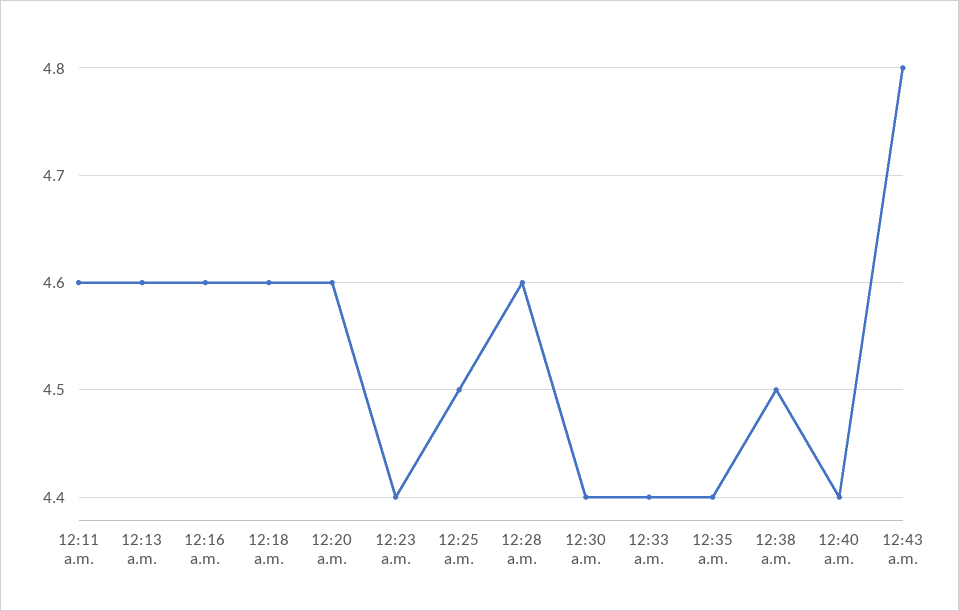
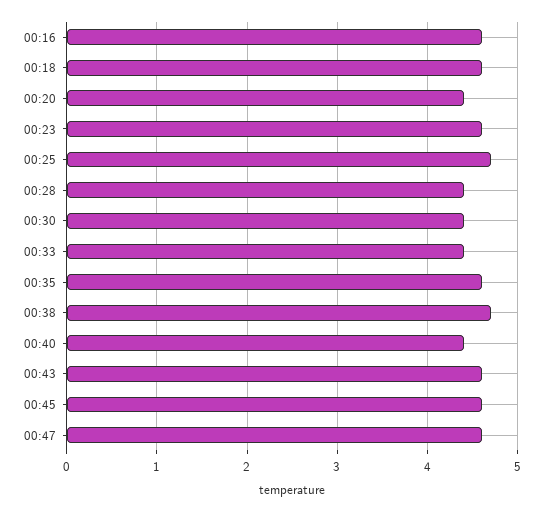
12:11 a.m.: 4.6 -> none
12:13 a.m.: 4.6 -> none
12:20 a.m.: 4.6 -> 4.4
12:23 a.m.: 4.4 -> 4.6
12:25 a.m.: 4.5 -> 4.7
12:28 a.m.: 4.6 -> 4.4
12:35 a.m.: 4.4 -> 4.6
12:38 a.m.: 4.5 -> 4.7
12:43 a.m.: 4.8 -> 4.6
00:45: none -> 4.6
00:47: none -> 4.6

